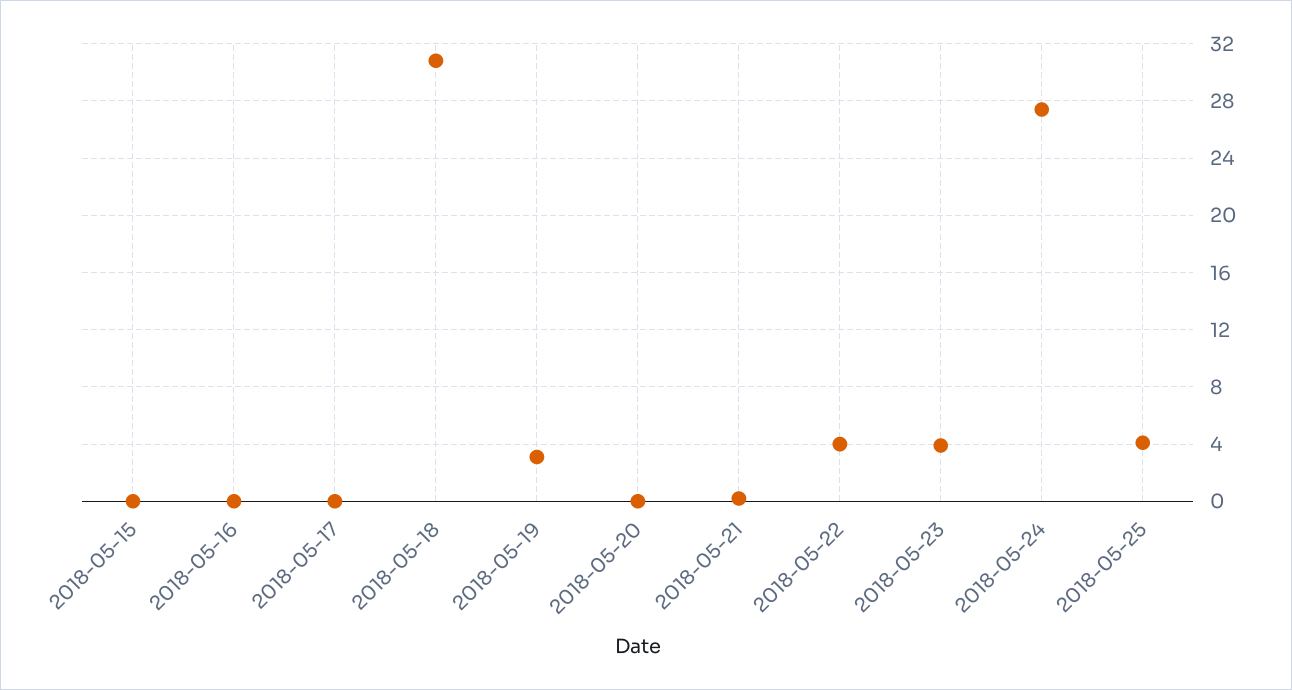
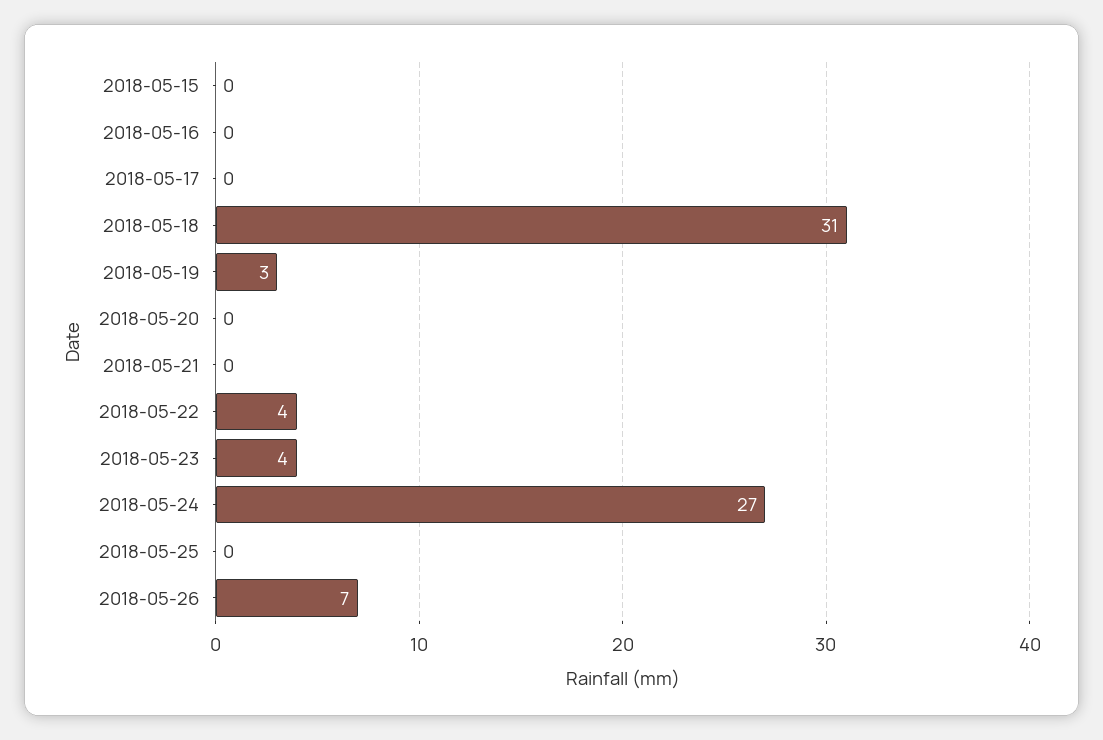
2018-05-25: 4 -> 0
2018-05-26: none -> 7

